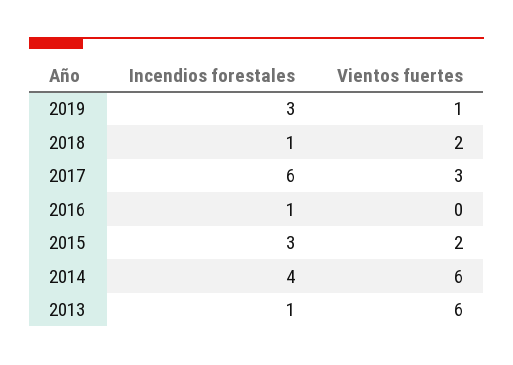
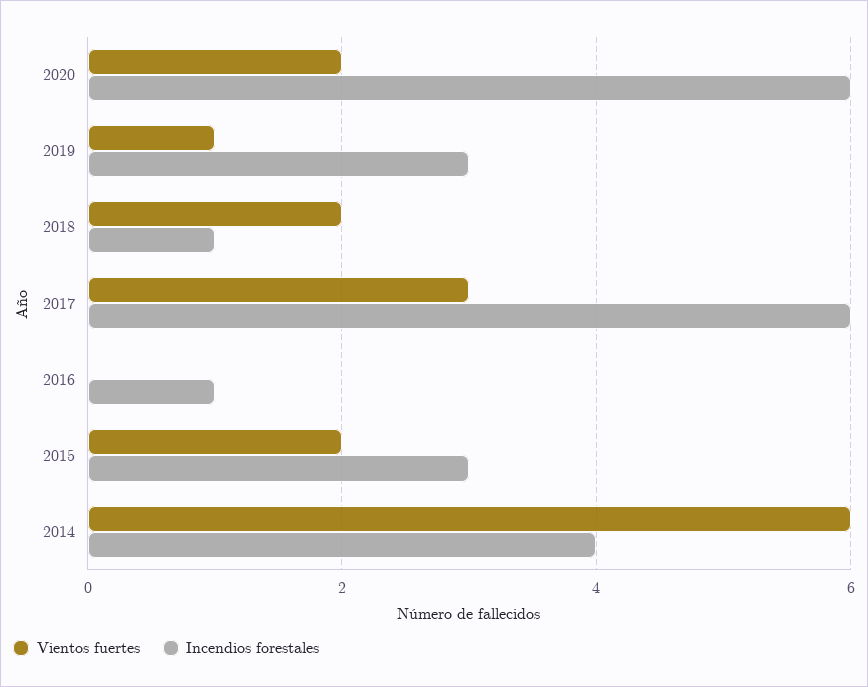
Incendios forestales, 2013: 1 -> none
Vientos fuertes, 2013: 6 -> none
Vientos fuertes, 2020: none -> 2
Incendios forestales, 2020: none -> 6

